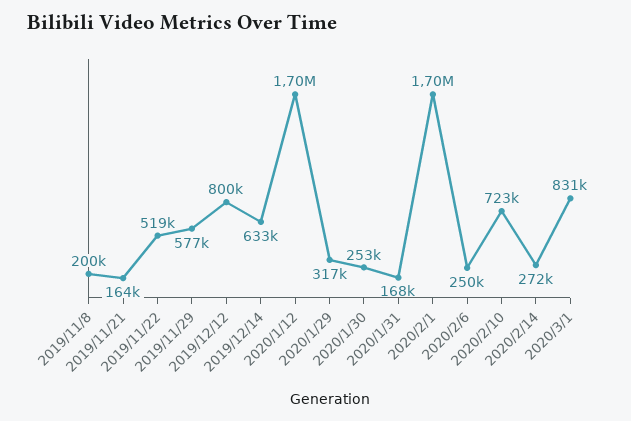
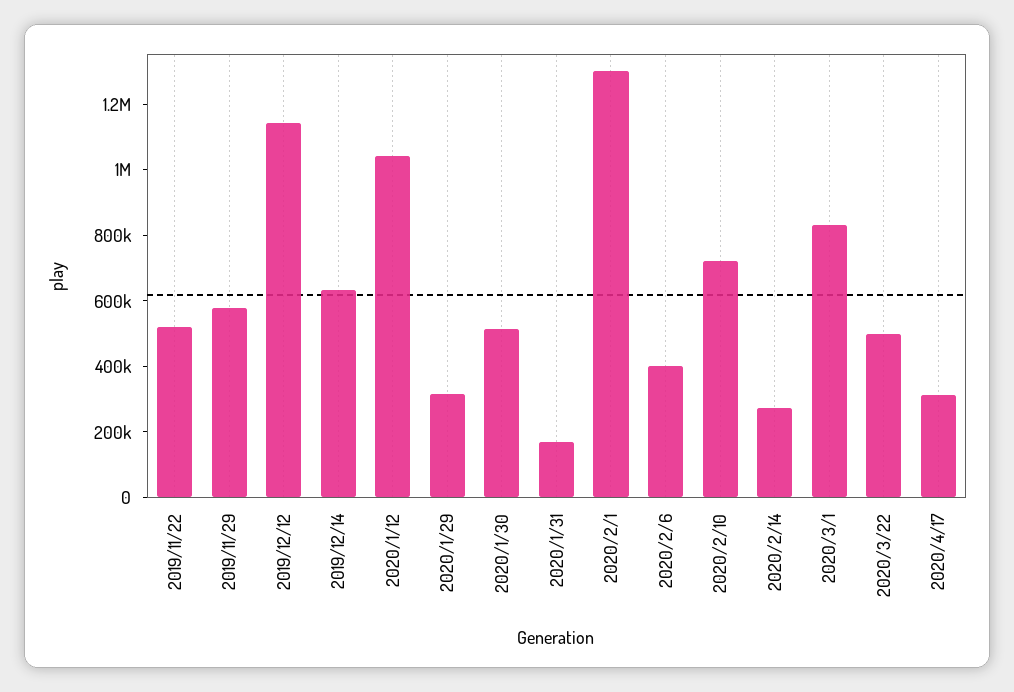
2019/11/8: 200000 -> none
2019/11/21: 164000 -> none
2019/12/12: 800000 -> 1150000
2020/1/12: 1700000 -> 1050000
2020/1/30: 253000 -> 500000
2020/2/1: 1700000 -> 1300000
2020/2/6: 250000 -> 400000
2020/3/22: none -> 500000
2020/4/17: none -> 300000

